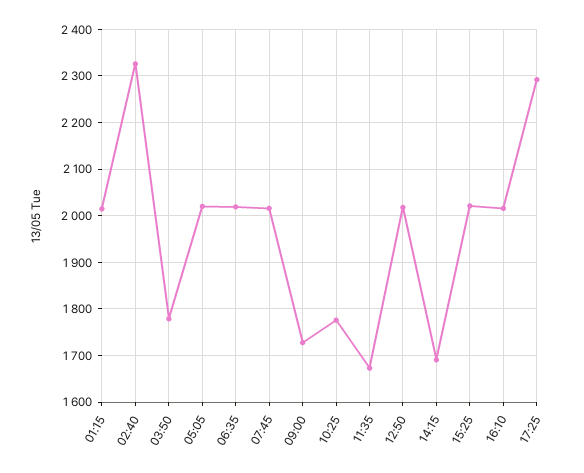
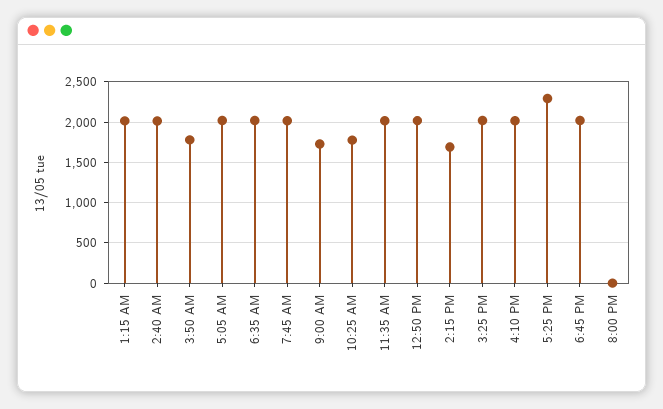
02:40: 2320 -> 2000
11:35: 1680 -> 2000
6:45 PM: none -> 2000
8:00 PM: none -> 0

